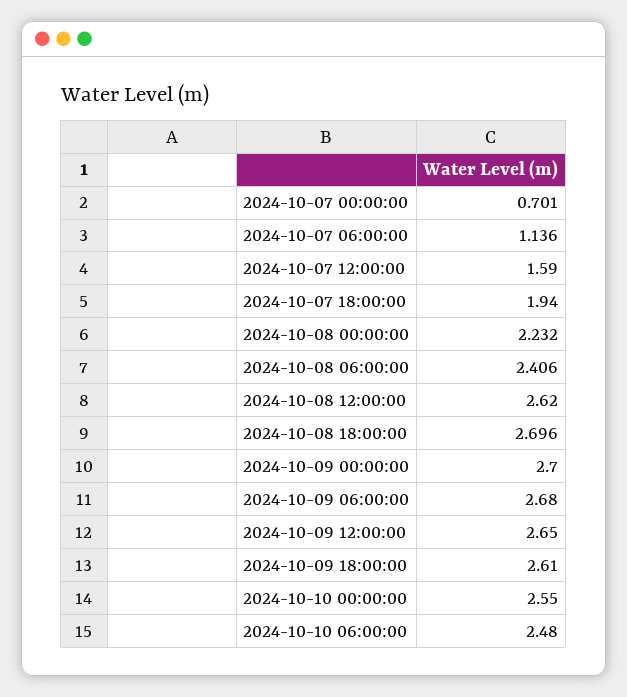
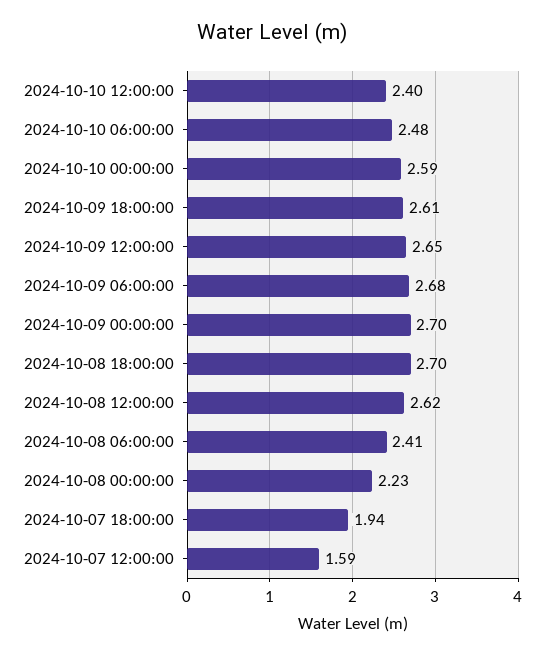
2024-10-07 00:00:00: 0.701 -> none
2024-10-07 06:00:00: 1.136 -> none
2024-10-10 00:00:00: 2.55 -> 2.59
2024-10-10 12:00:00: none -> 2.4

